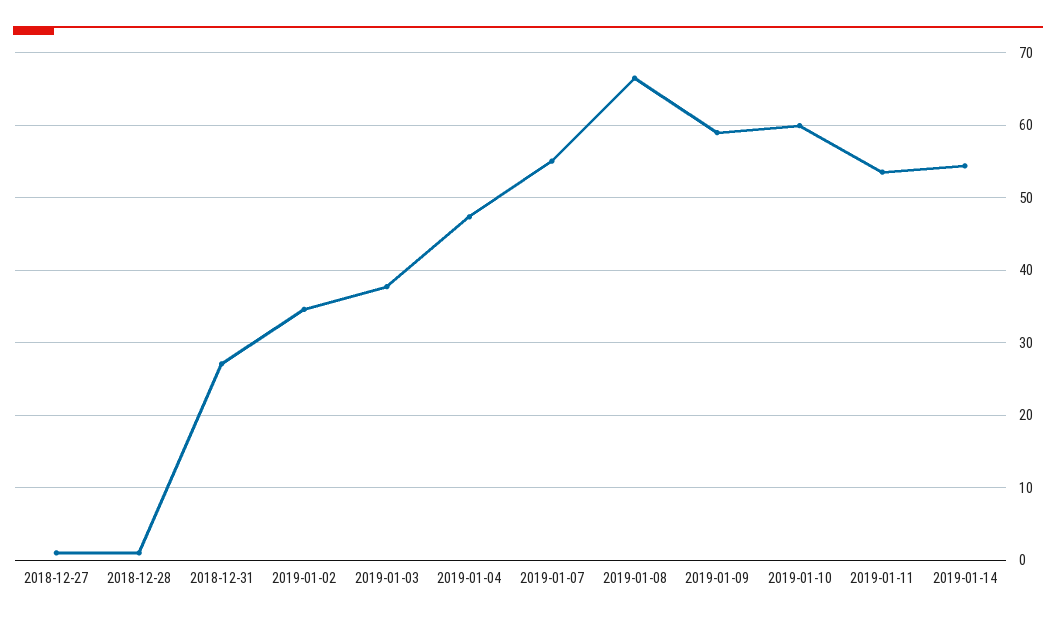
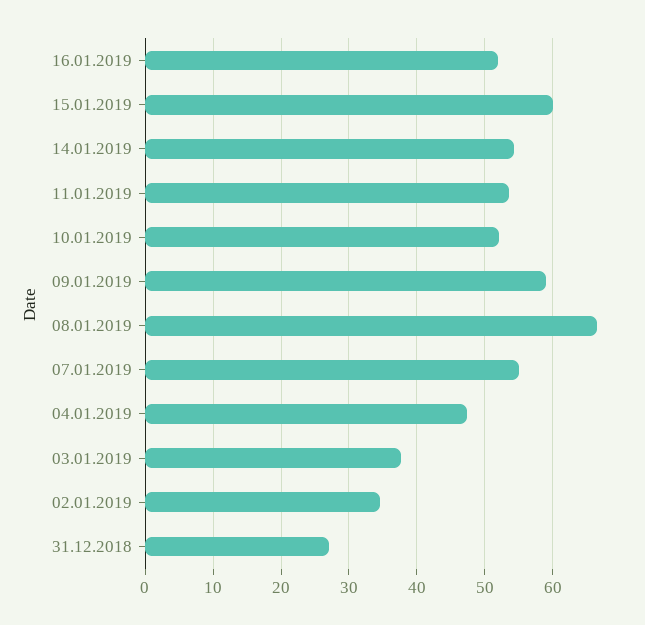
2018-12-27: 1 -> none
2018-12-28: 1 -> none
2019-01-10: 60 -> 52
16.01.2019: none -> 52
15.01.2019: none -> 60

